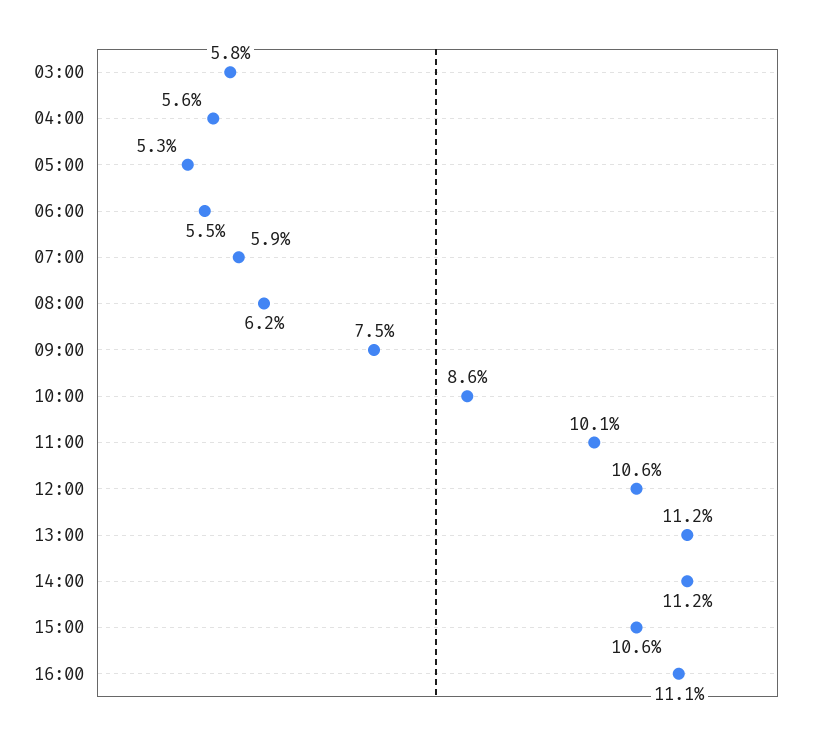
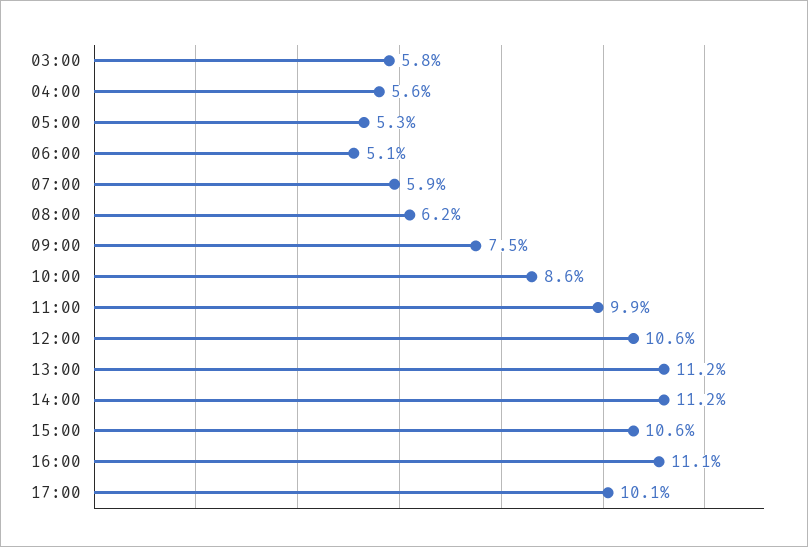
06:00: 5.5 -> 5.1
11:00: 10.1 -> 9.9
17:00: none -> 10.1

